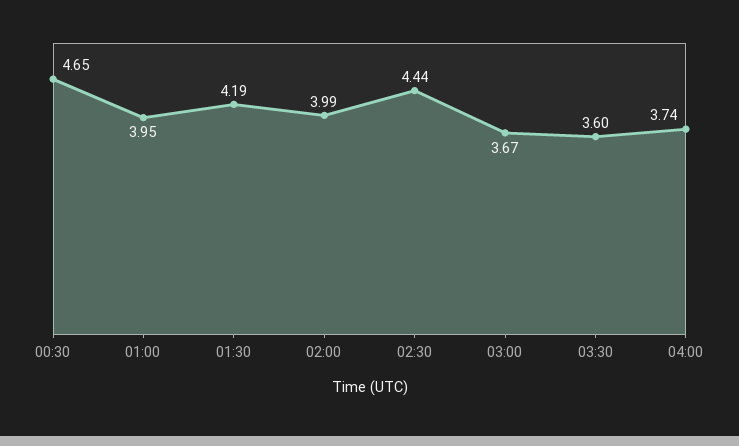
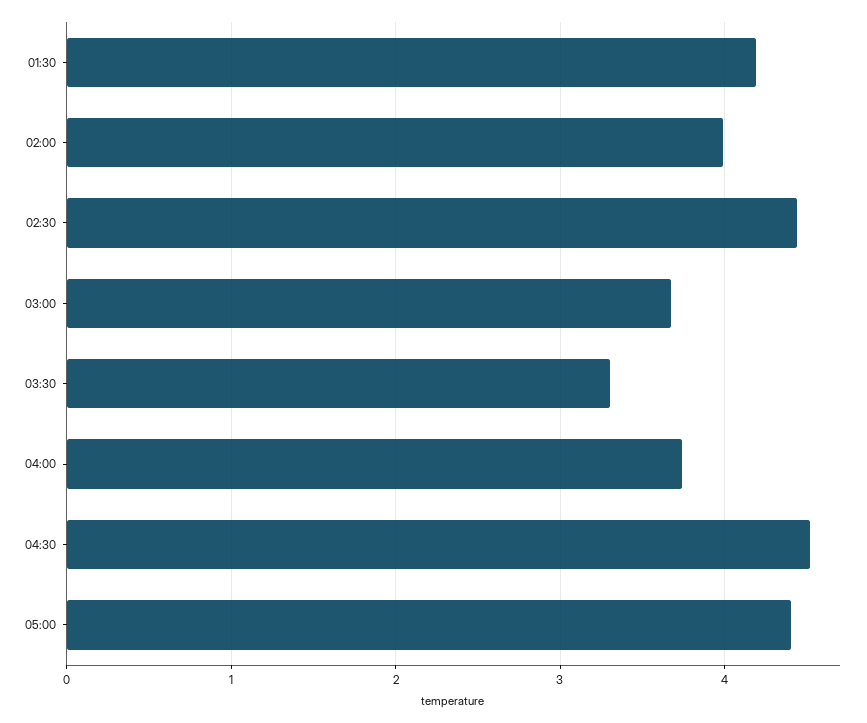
00:30: 4.65 -> none
01:00: 3.95 -> none
03:30: 3.6 -> 3.3
04:30: none -> 4.5
05:00: none -> 4.4

